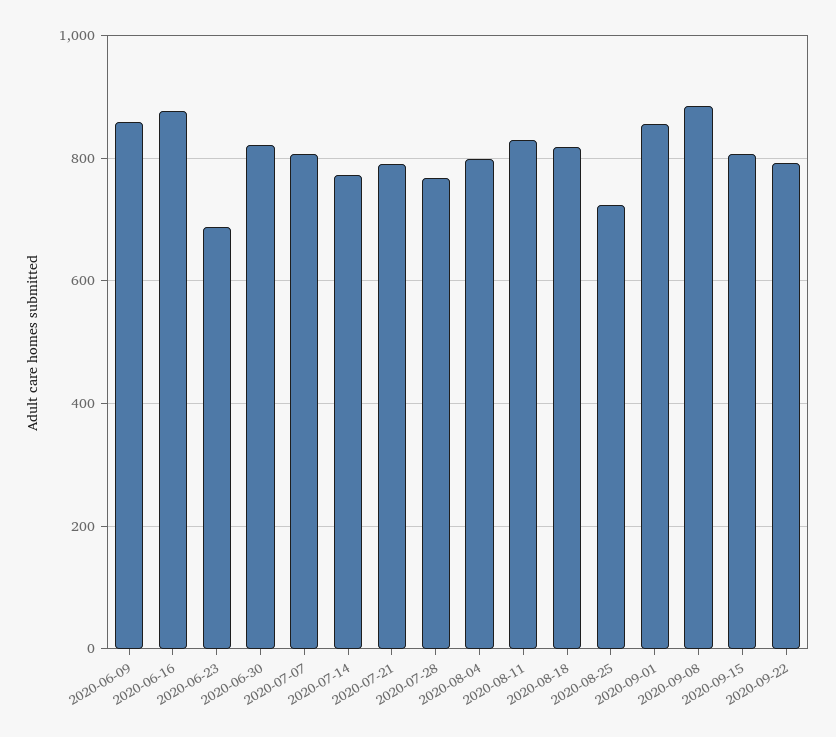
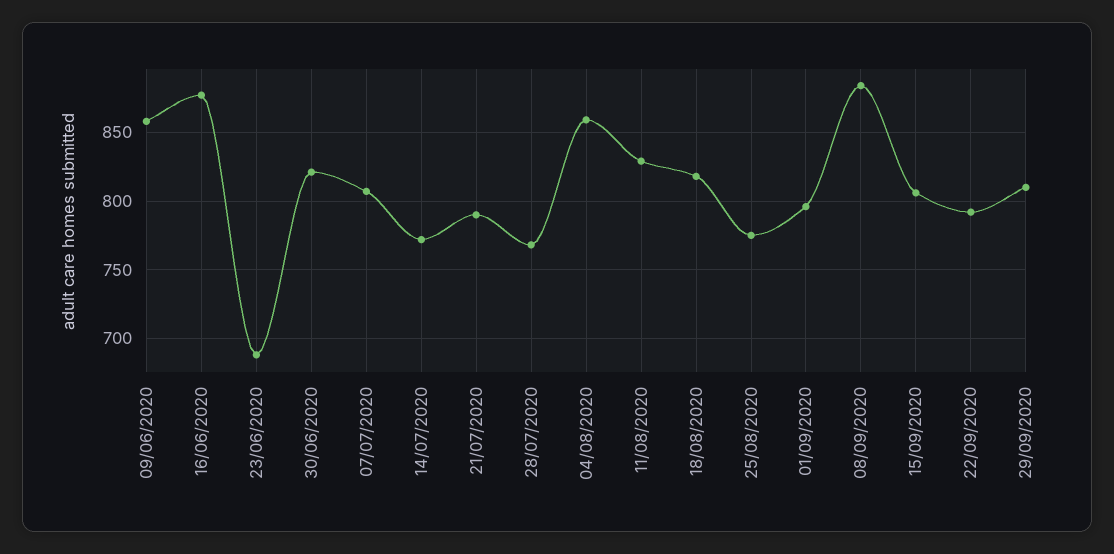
2020-08-04: 800 -> 860
2020-08-25: 720 -> 775
2020-09-01: 860 -> 795
29/09/2020: none -> 810

